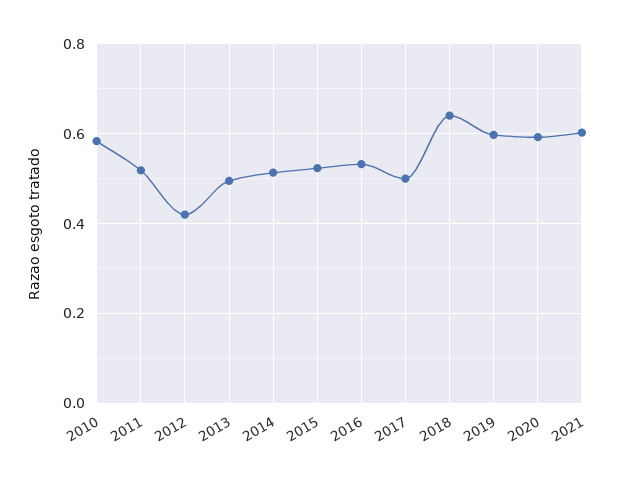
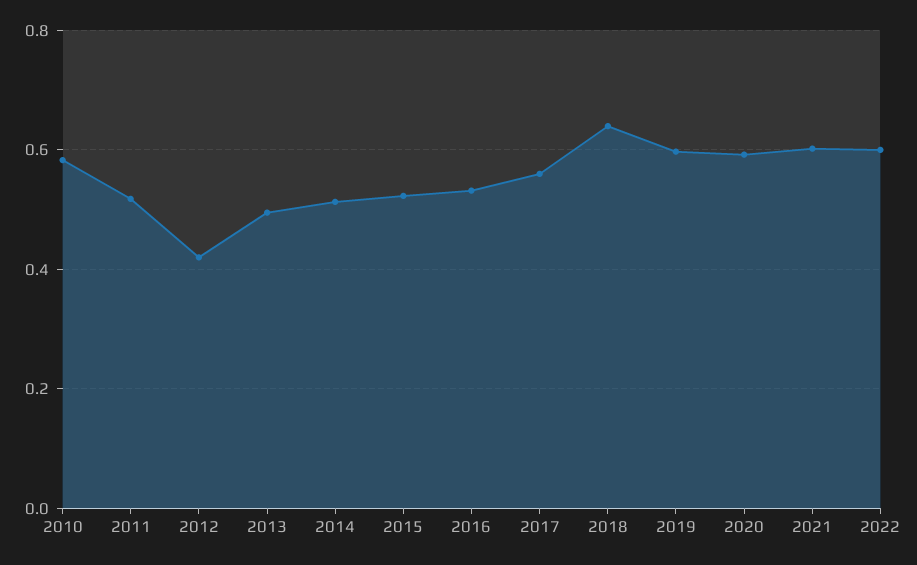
2017: 0.5 -> 0.56
2022: none -> 0.6

